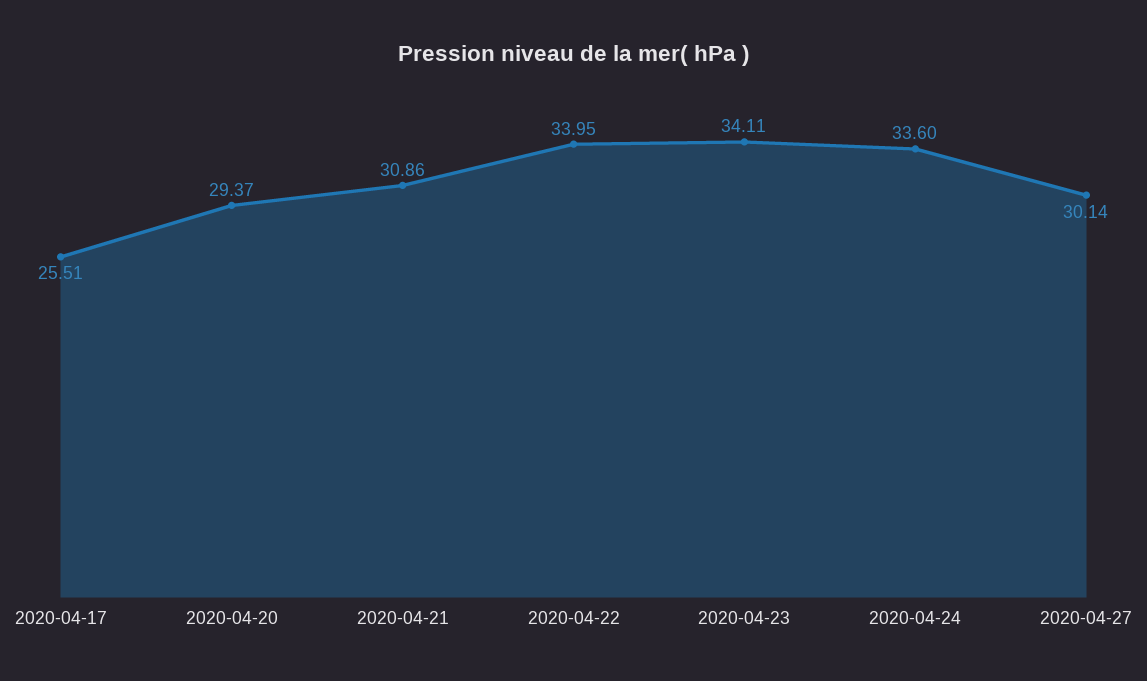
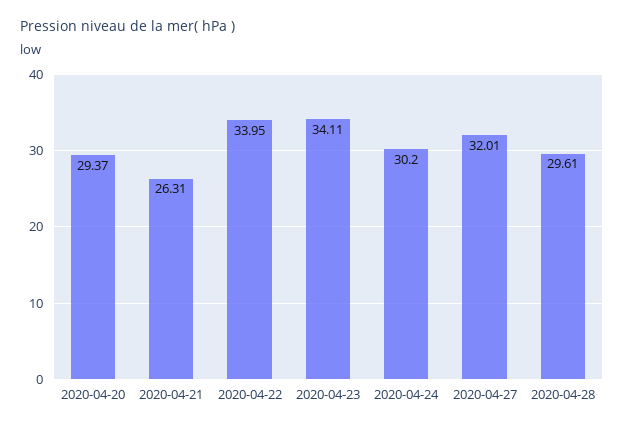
2020-04-17: 25.51 -> none
2020-04-21: 30.86 -> 26.31
2020-04-24: 33.6 -> 30.2
2020-04-27: 30.14 -> 32.01
2020-04-28: none -> 29.61

